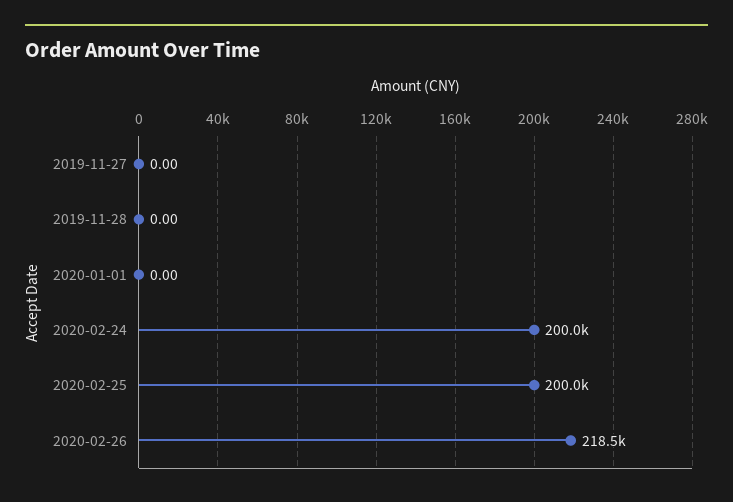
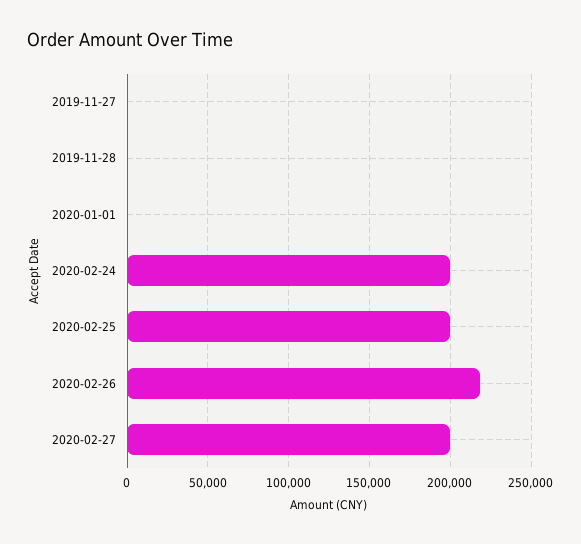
2020-02-27: none -> 200000

